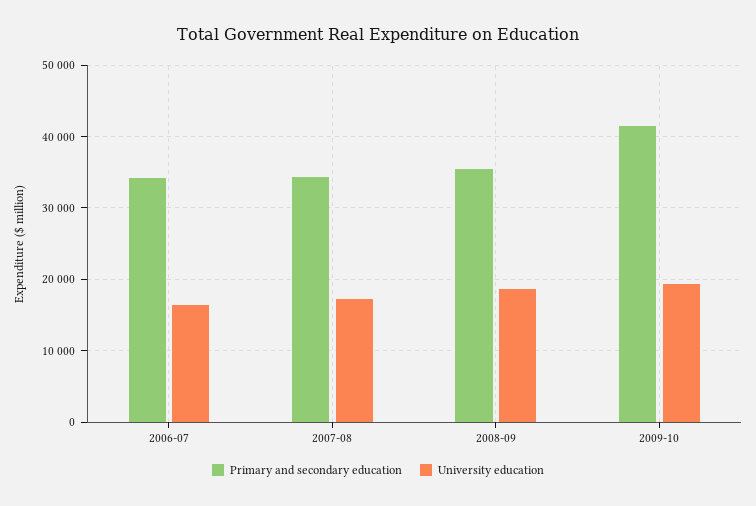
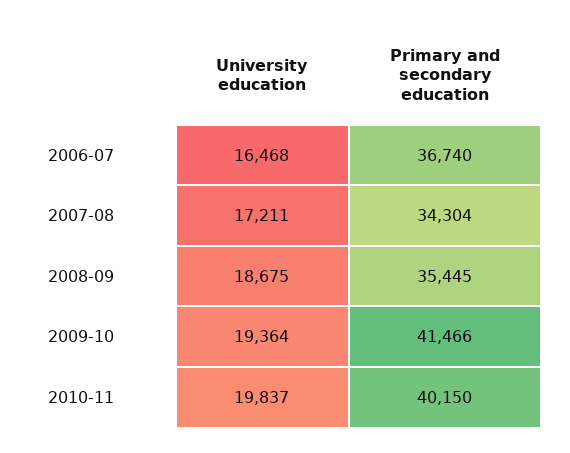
Primary and secondary education, 2006-07: 34000 -> 36740
University education, 2010-11: none -> 19837
Primary and secondary education, 2010-11: none -> 40150

